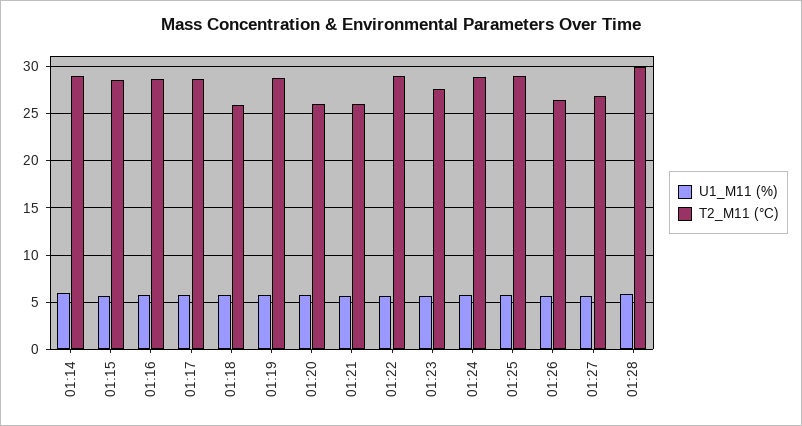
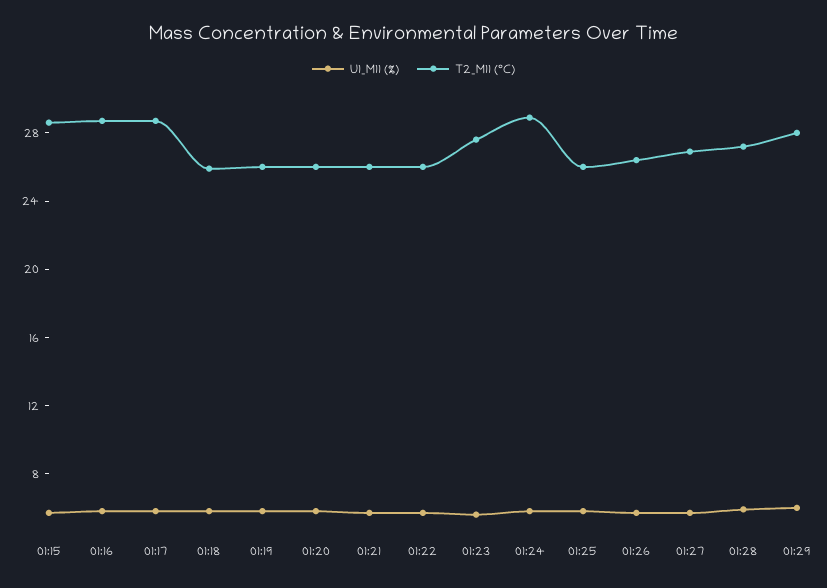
U1_M11 (%), 01:14: 6 -> none
T2_M11 (°C), 01:14: 29 -> none
T2_M11 (°C), 01:19: 29 -> 26
T2_M11 (°C), 01:22: 29 -> 26
T2_M11 (°C), 01:25: 29 -> 26
T2_M11 (°C), 01:28: 30 -> 27
U1_M11 (%), 01:29: none -> 6
T2_M11 (°C), 01:29: none -> 28

